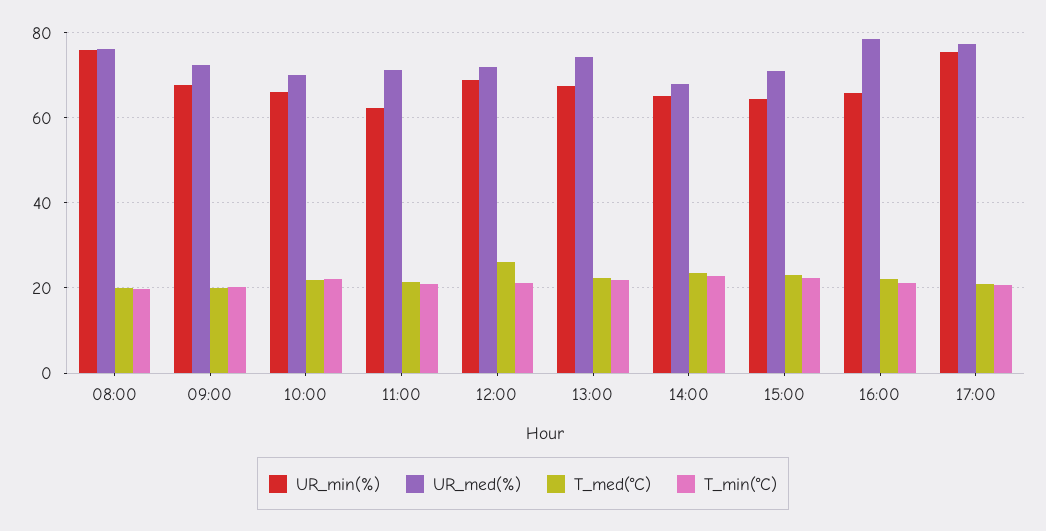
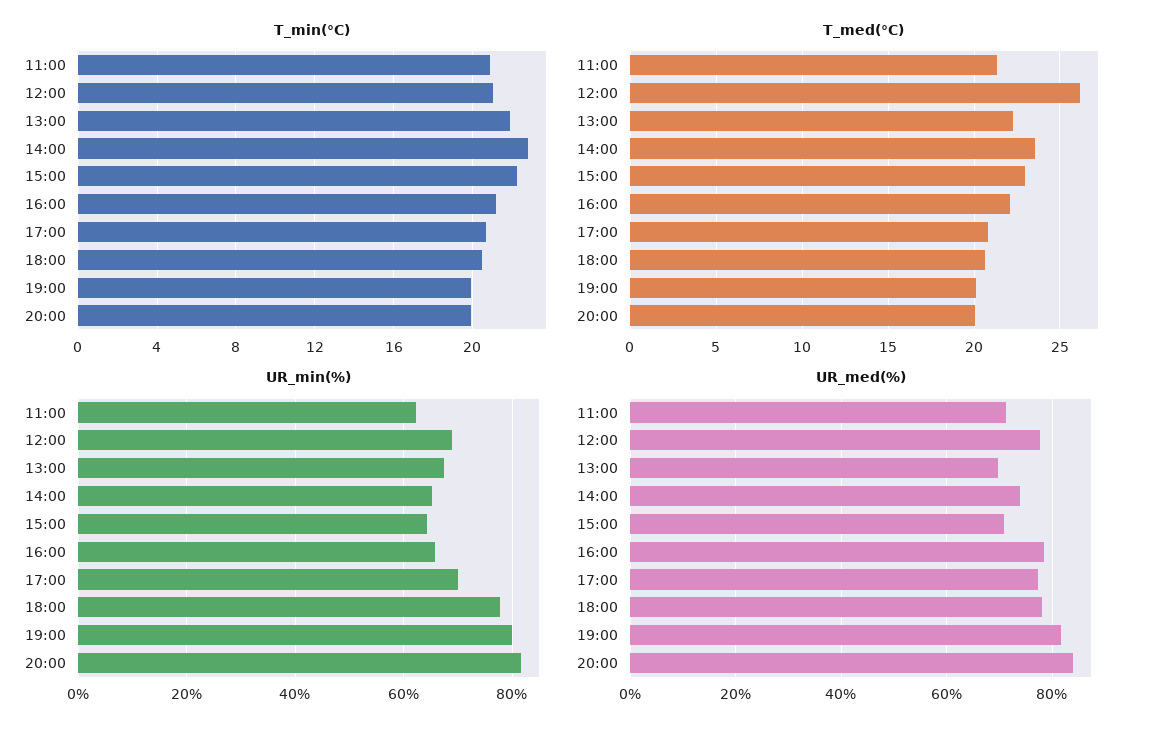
UR_min(%), 08:00: 76 -> none
UR_med(%), 08:00: 76 -> none
T_med(°C), 08:00: 20 -> none
T_min(°C), 08:00: 20 -> none
UR_min(%), 09:00: 68 -> none
UR_med(%), 09:00: 72 -> none
T_med(°C), 09:00: 20 -> none
T_min(°C), 09:00: 20 -> none
UR_min(%), 10:00: 66 -> none
UR_med(%), 10:00: 70 -> none
T_med(°C), 10:00: 22 -> none
T_min(°C), 10:00: 22 -> none
UR_med(%), 12:00: 72 -> 78
UR_med(%), 13:00: 74 -> 70
UR_med(%), 14:00: 68 -> 74
UR_min(%), 17:00: 76 -> 70
T_min(°C), 18:00: none -> 20.5
T_min(°C), 19:00: none -> 20
T_min(°C), 20:00: none -> 20
T_med(°C), 18:00: none -> 20.5
T_med(°C), 19:00: none -> 20
T_med(°C), 20:00: none -> 20
UR_min(%), 18:00: none -> 78
UR_min(%), 19:00: none -> 80
UR_min(%), 20:00: none -> 82
UR_med(%), 18:00: none -> 78
UR_med(%), 19:00: none -> 82
UR_med(%), 20:00: none -> 84

